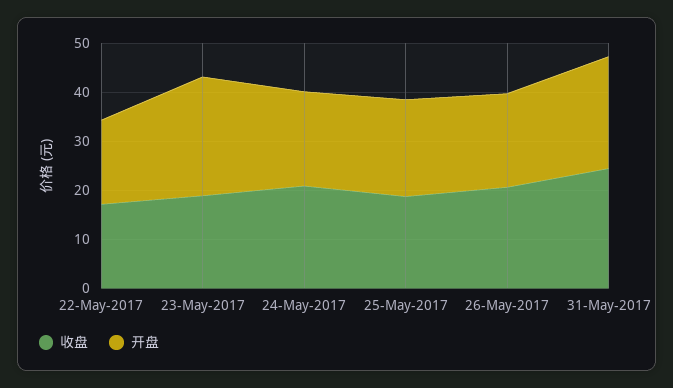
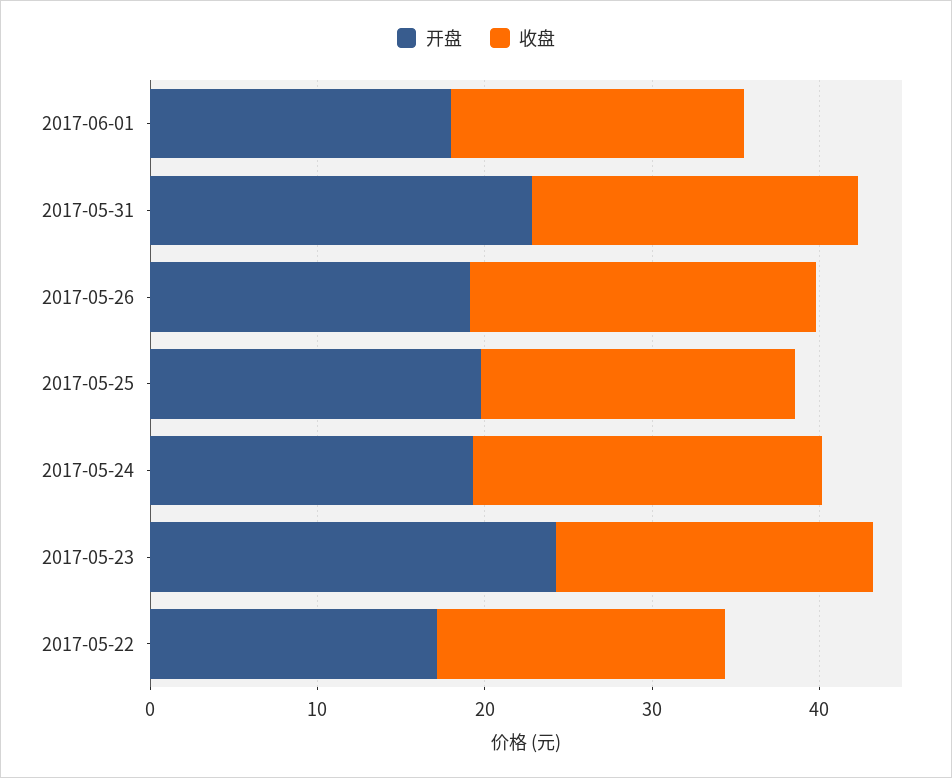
收盘, 31-May-2017: 24 -> 20
开盘, 2017-06-01: none -> 18
收盘, 2017-06-01: none -> 18

